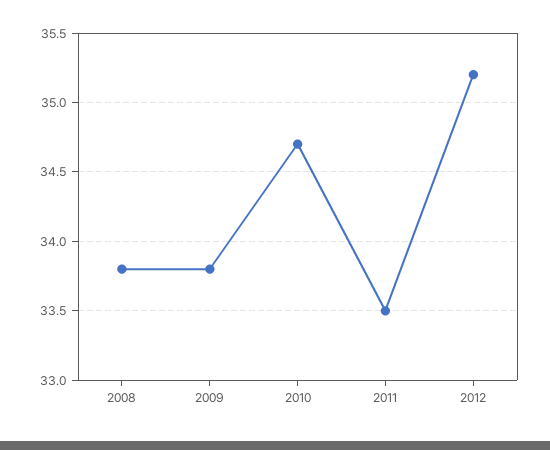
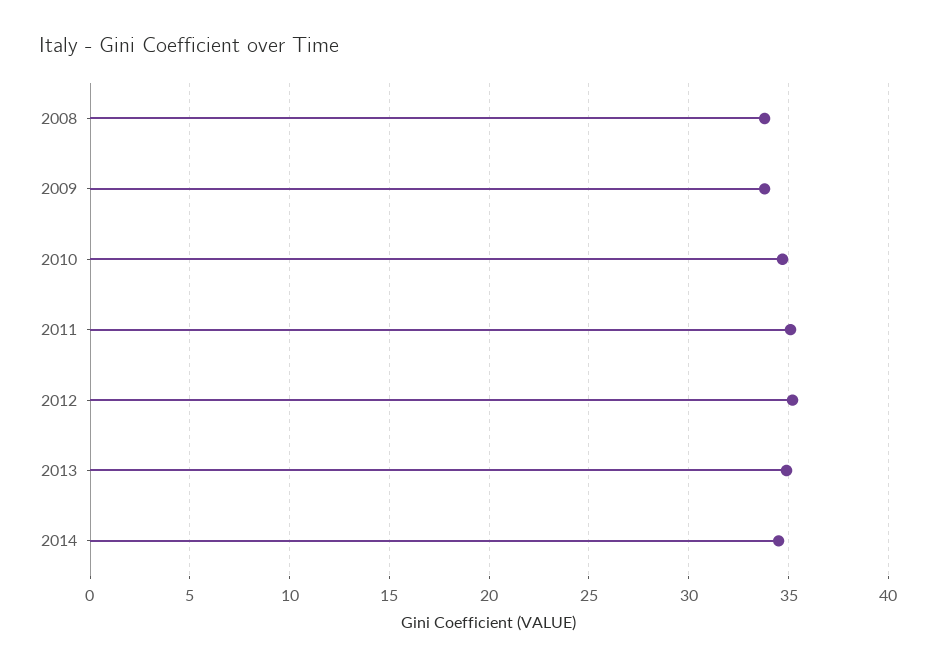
2011: 33.5 -> 35
2013: none -> 35
2014: none -> 34.5

